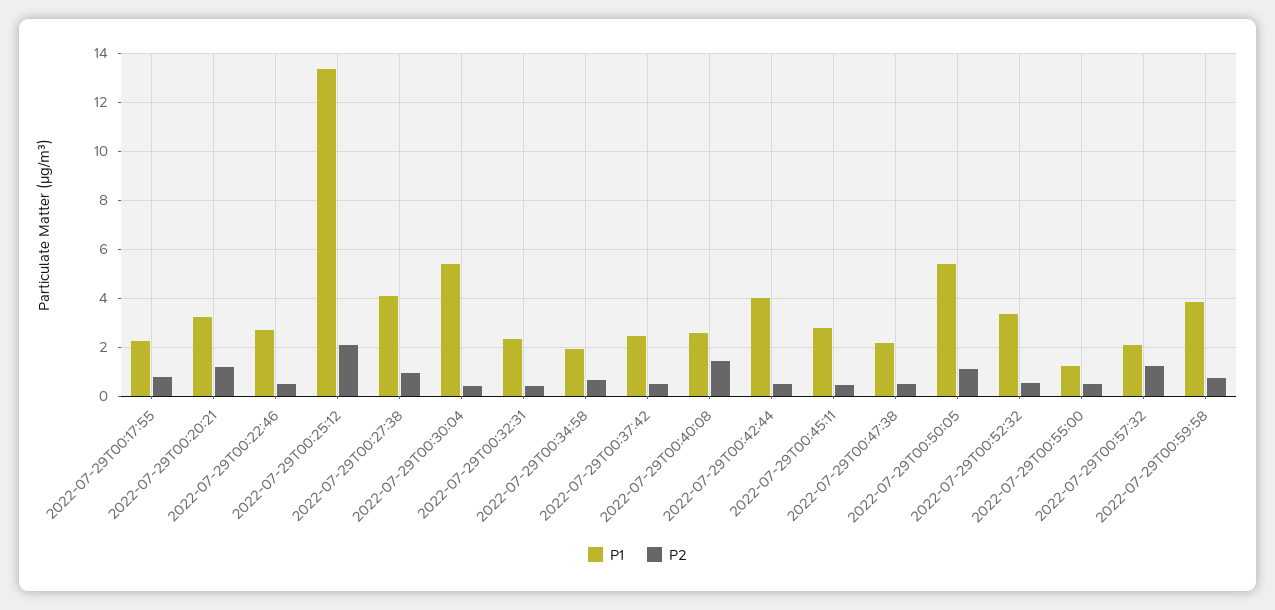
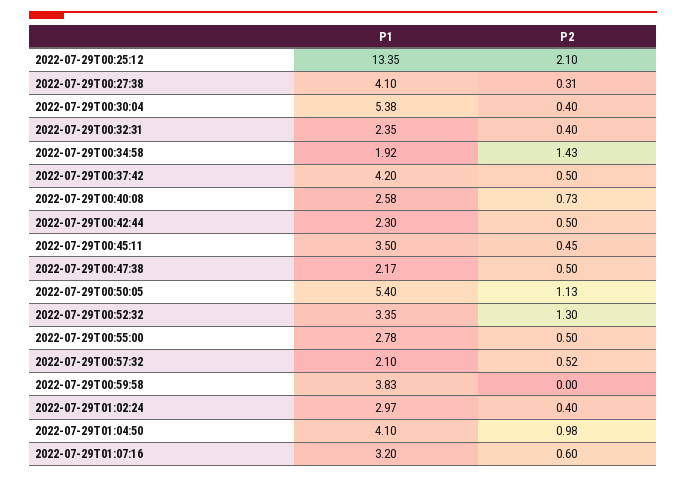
P1, 2022-07-29T00:17:55: 2.25 -> none
P2, 2022-07-29T00:17:55: 0.75 -> none
P1, 2022-07-29T00:20:21: 3.25 -> none
P2, 2022-07-29T00:20:21: 1.25 -> none
P1, 2022-07-29T00:22:46: 2.75 -> none
P2, 2022-07-29T00:22:46: 0.5 -> none
P2, 2022-07-29T00:27:38: 1 -> 0.31
P2, 2022-07-29T00:34:58: 0.75 -> 1.43
P1, 2022-07-29T00:37:42: 2.5 -> 4.2
P2, 2022-07-29T00:40:08: 1.5 -> 0.73
P1, 2022-07-29T00:42:44: 4 -> 2.3
P1, 2022-07-29T00:45:11: 2.75 -> 3.5
P2, 2022-07-29T00:52:32: 0.5 -> 1.3
P1, 2022-07-29T00:55:00: 1.25 -> 2.78
P2, 2022-07-29T00:57:32: 1.25 -> 0.52
P2, 2022-07-29T00:59:58: 0.75 -> 0
P1, 2022-07-29T01:02:24: none -> 2.97
P2, 2022-07-29T01:02:24: none -> 0.4
P1, 2022-07-29T01:04:50: none -> 4.1
P2, 2022-07-29T01:04:50: none -> 0.98
P1, 2022-07-29T01:07:16: none -> 3.2
P2, 2022-07-29T01:07:16: none -> 0.6

